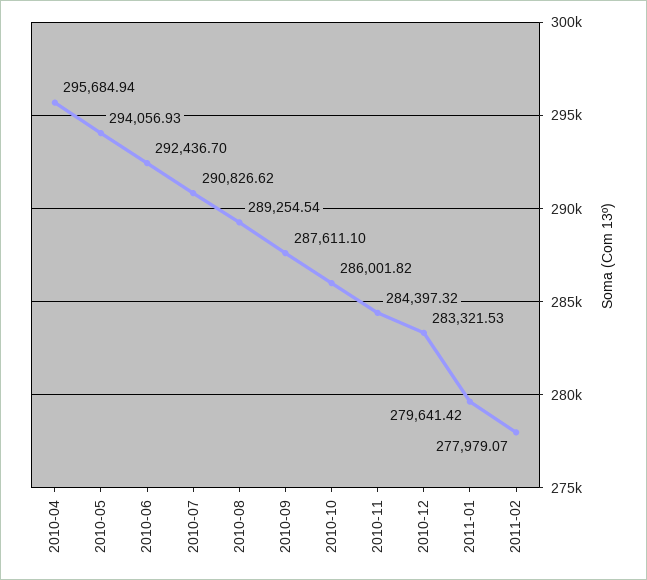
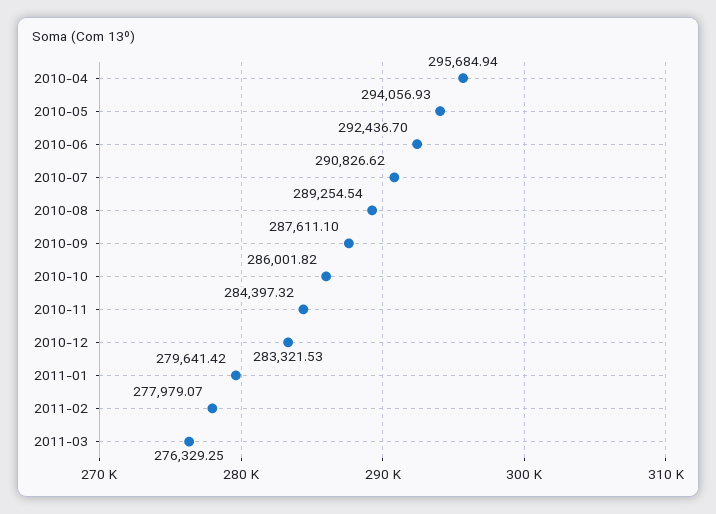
2011-03: none -> 276329.25

